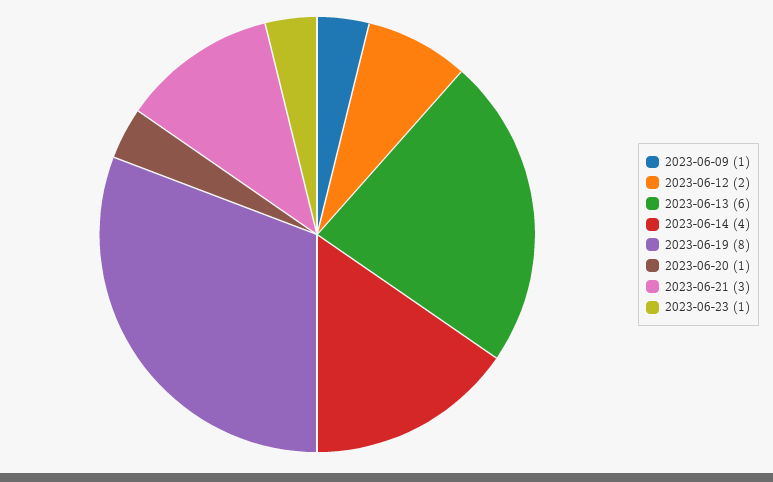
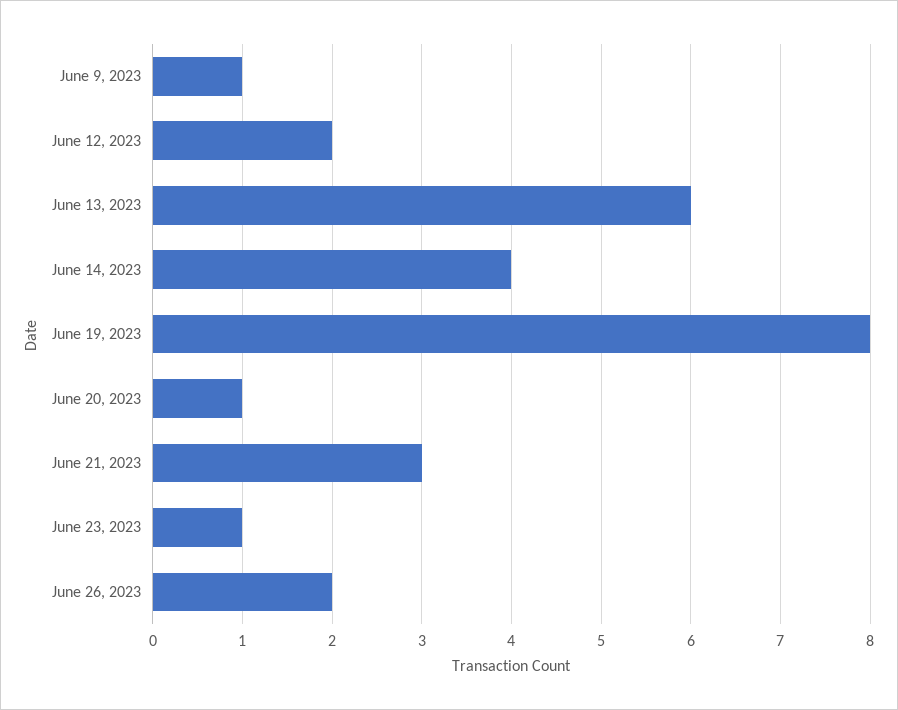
June 26, 2023: none -> 2

